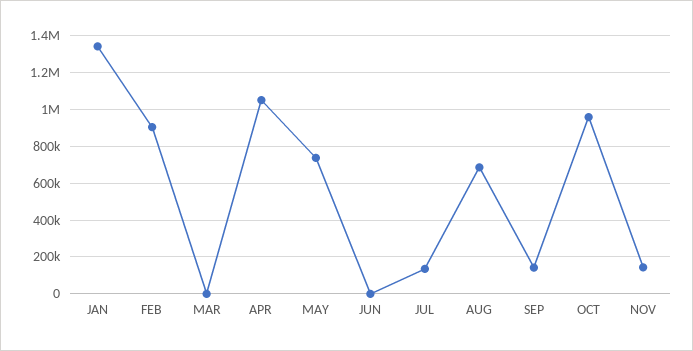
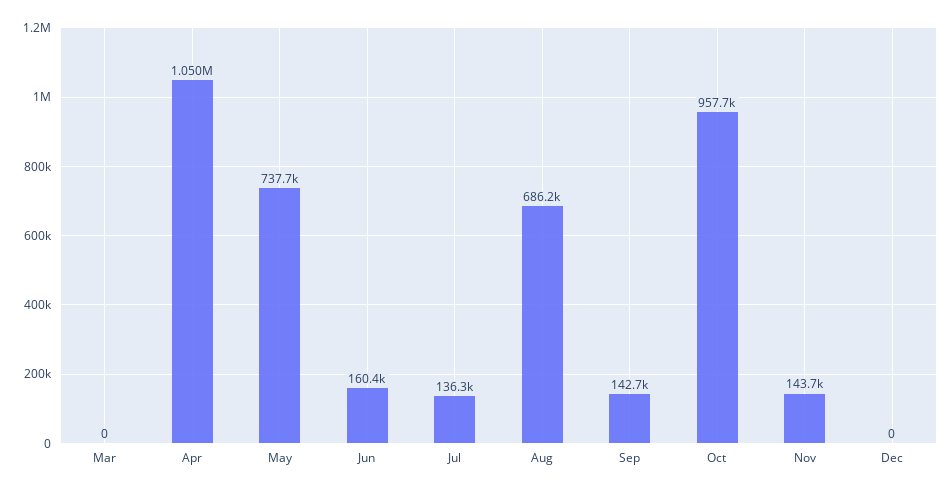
JAN: 1350000 -> none
FEB: 900000 -> none
JUN: 0 -> 160400
Dec: none -> 0

